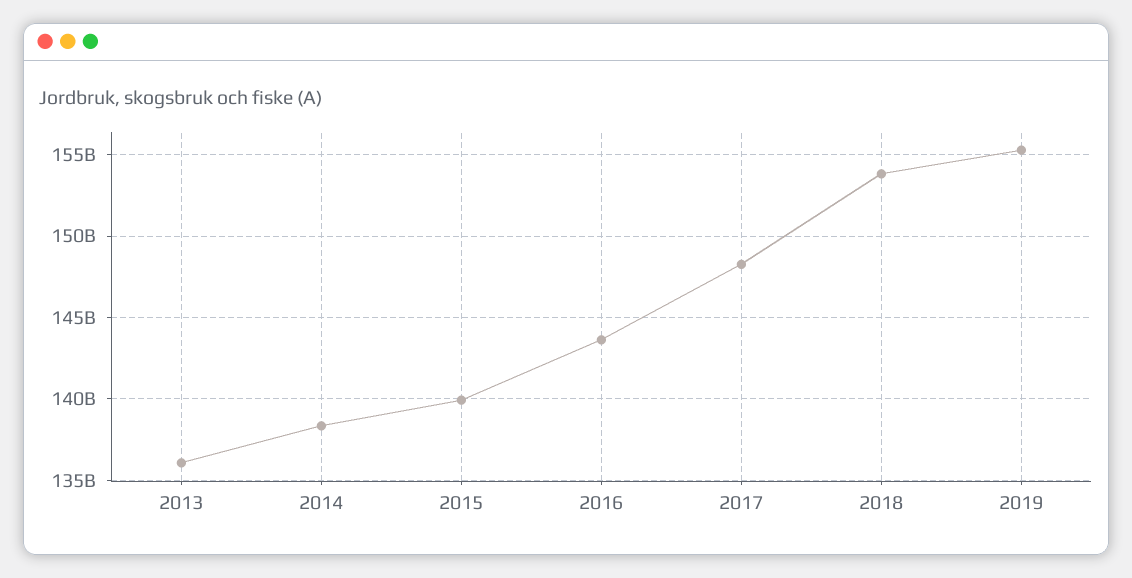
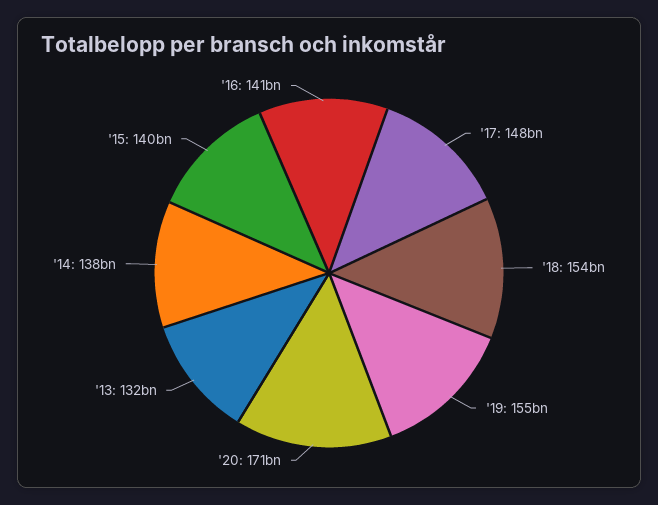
2013: 136000000000 -> 132000000000
2016: 143500000000 -> 141000000000
'20: none -> 171000000000

